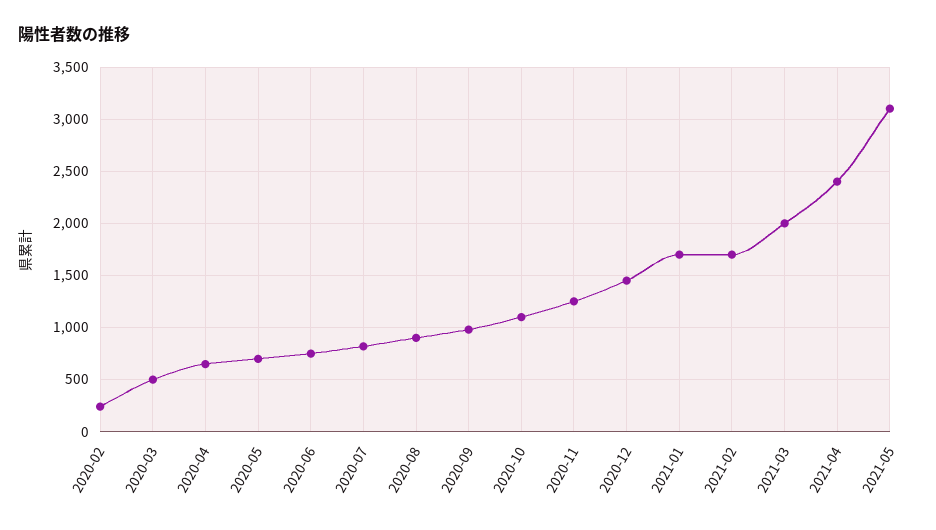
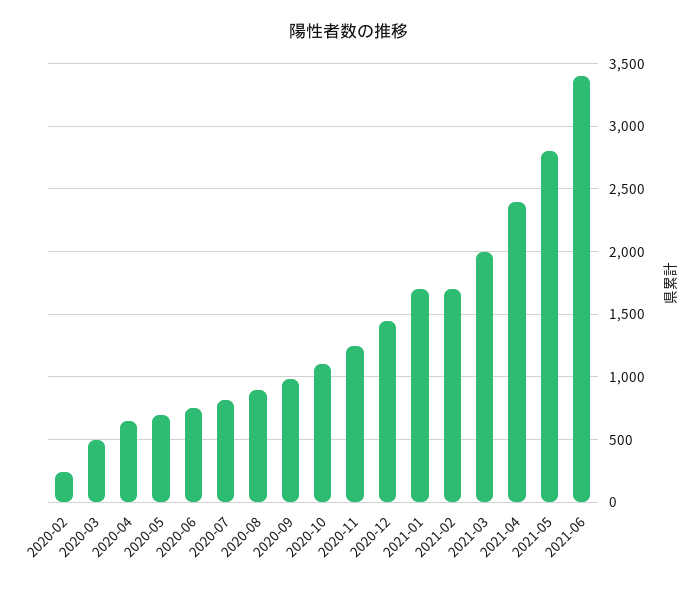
2021-05: 3100 -> 2800
2021-06: none -> 3400

